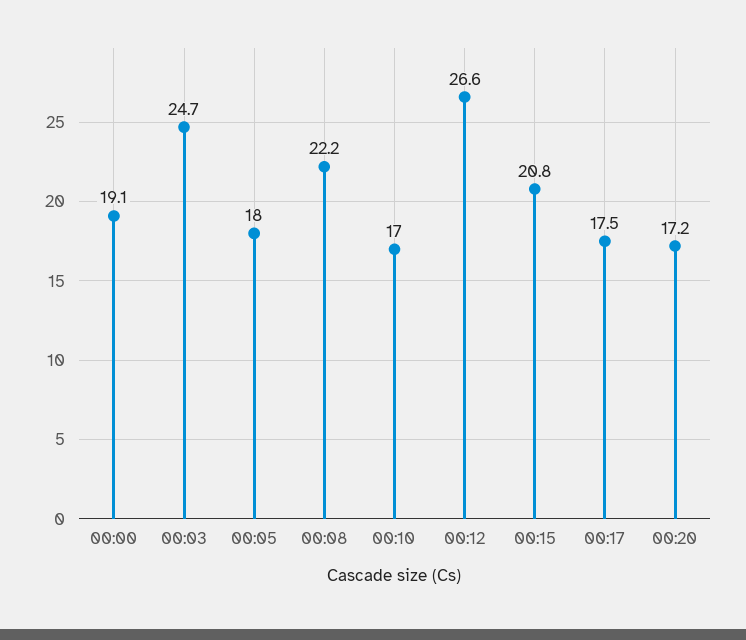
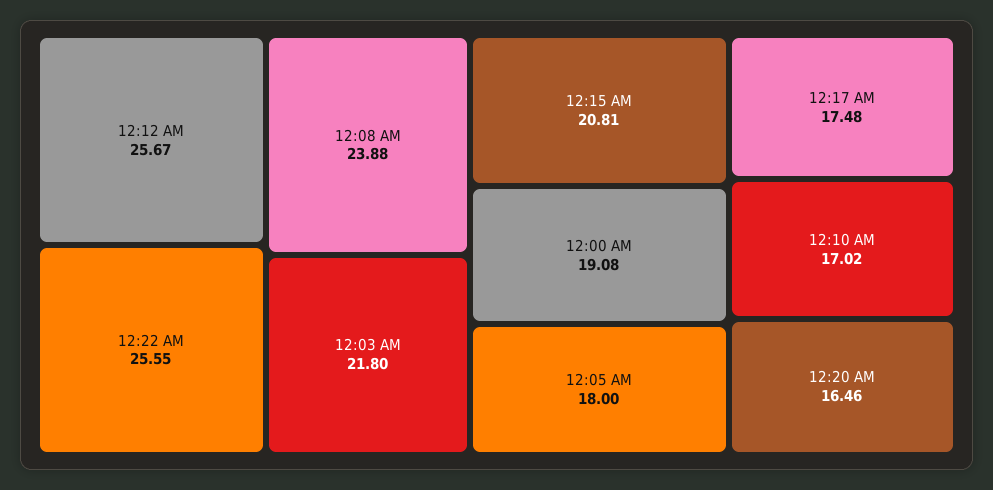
00:03: 24.7 -> 21.8
00:08: 22.2 -> 23.88
00:12: 26.6 -> 25.67
00:20: 17.2 -> 16.46
12:22 AM: none -> 25.55

